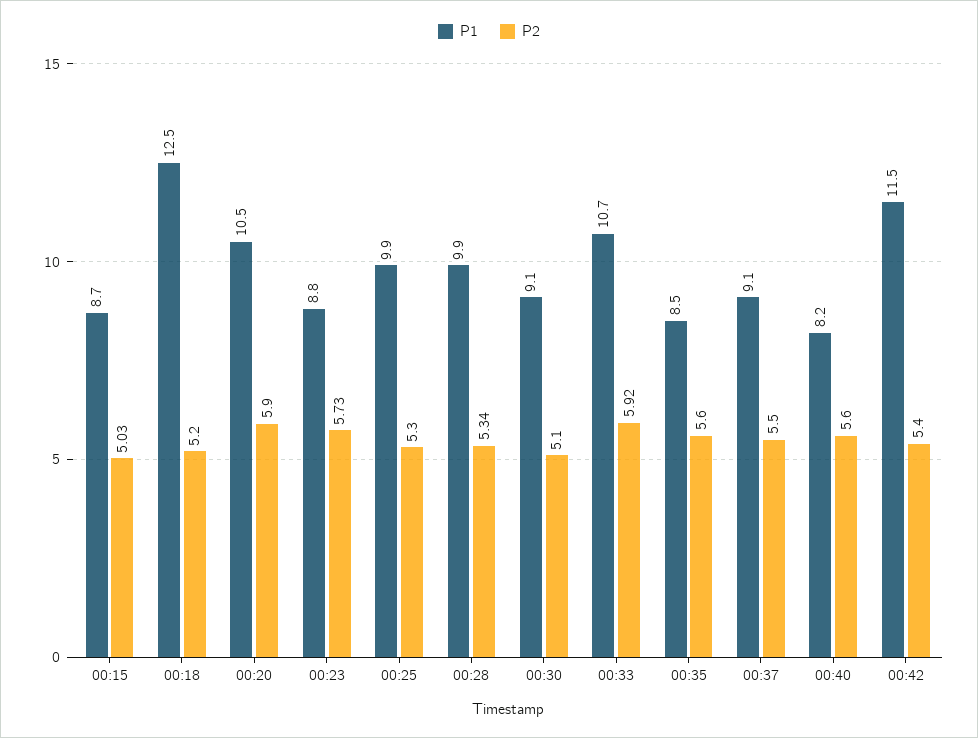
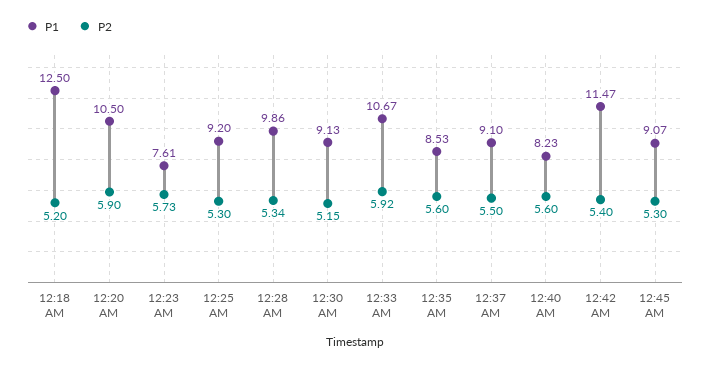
P1, 00:15: 8.7 -> none
P2, 00:15: 5.03 -> none
P1, 00:23: 8.8 -> 7.61
P1, 00:25: 9.9 -> 9.2
P2, 00:30: 5.1 -> 5.15
P1, 12:45 AM: none -> 9.07
P2, 12:45 AM: none -> 5.3

